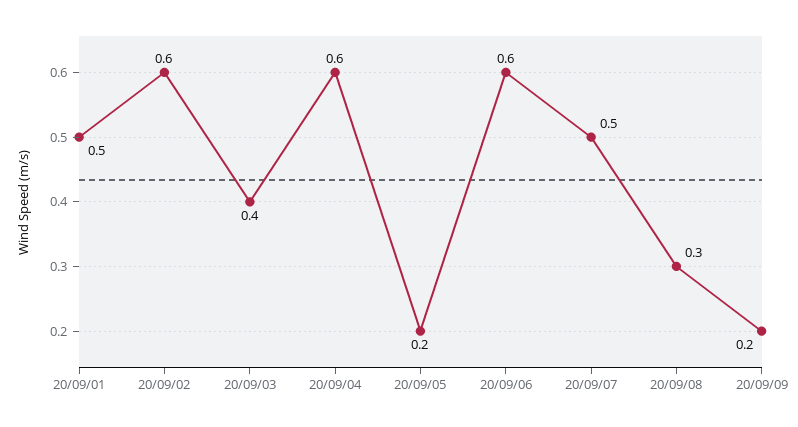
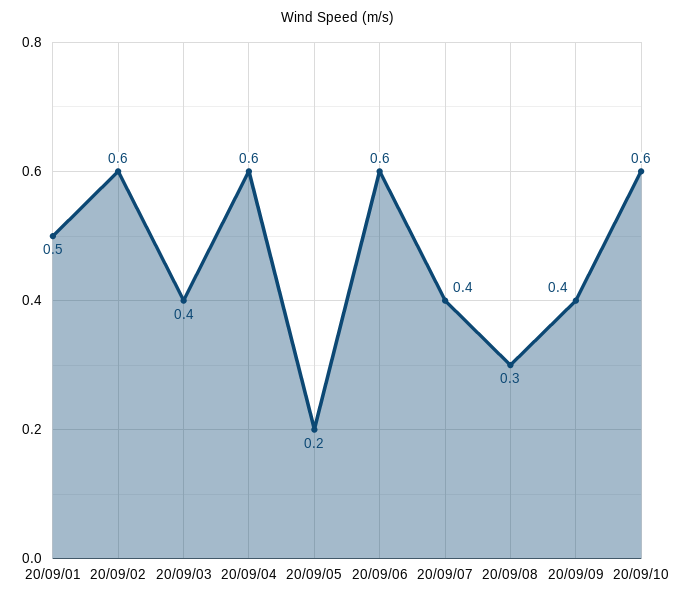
20/09/07: 0.5 -> 0.4
20/09/09: 0.2 -> 0.4
20/09/10: none -> 0.6

